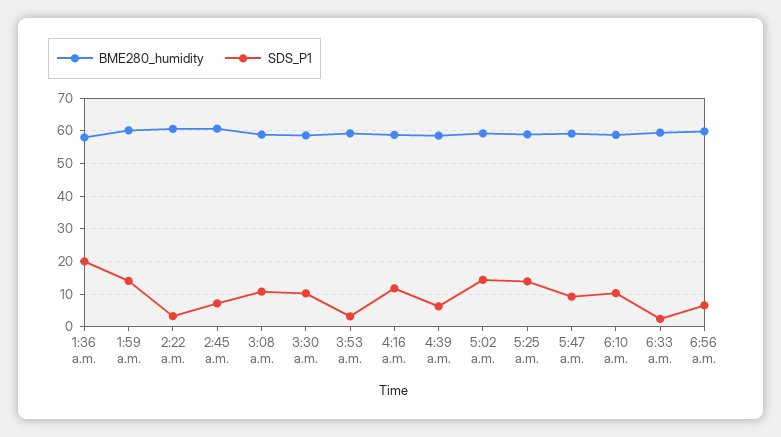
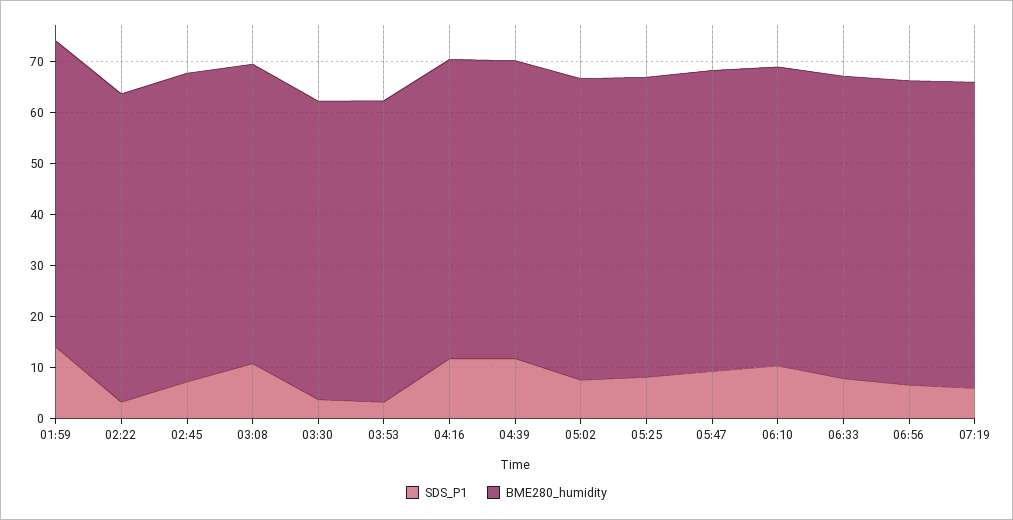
BME280_humidity, 1:36 a.m.: 58 -> none
SDS_P1, 1:36 a.m.: 20 -> none
SDS_P1, 3:30 a.m.: 10 -> 4
SDS_P1, 4:39 a.m.: 6 -> 12
SDS_P1, 5:02 a.m.: 14 -> 8
SDS_P1, 5:25 a.m.: 14 -> 8
SDS_P1, 6:33 a.m.: 2 -> 8
SDS_P1, 07:19: none -> 6
BME280_humidity, 07:19: none -> 60

